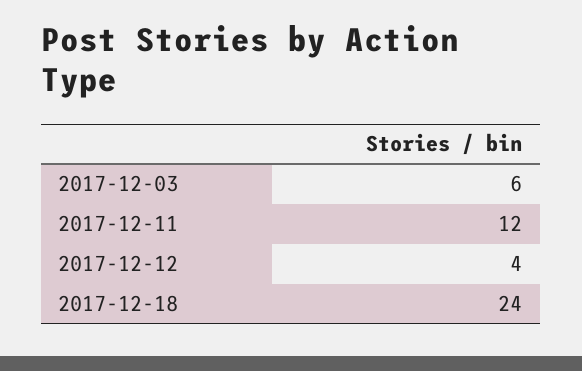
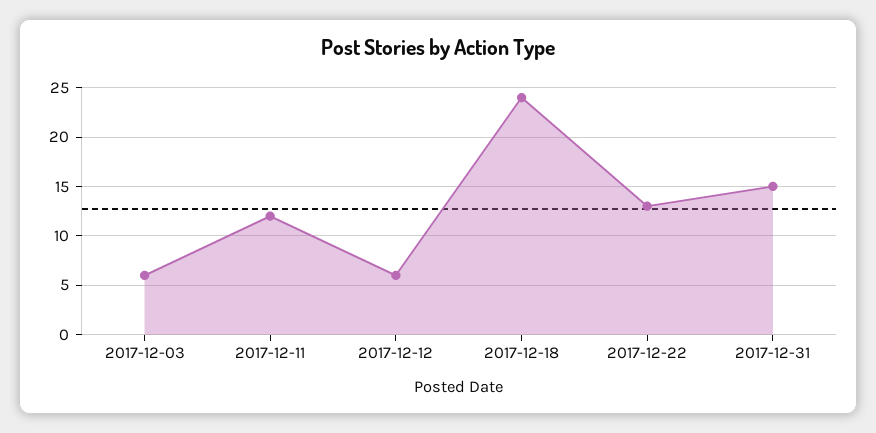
2017-12-12: 4 -> 6
2017-12-22: none -> 13
2017-12-31: none -> 15

